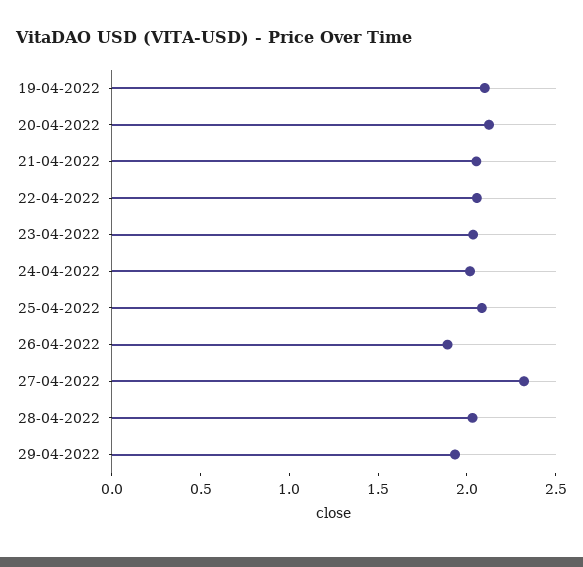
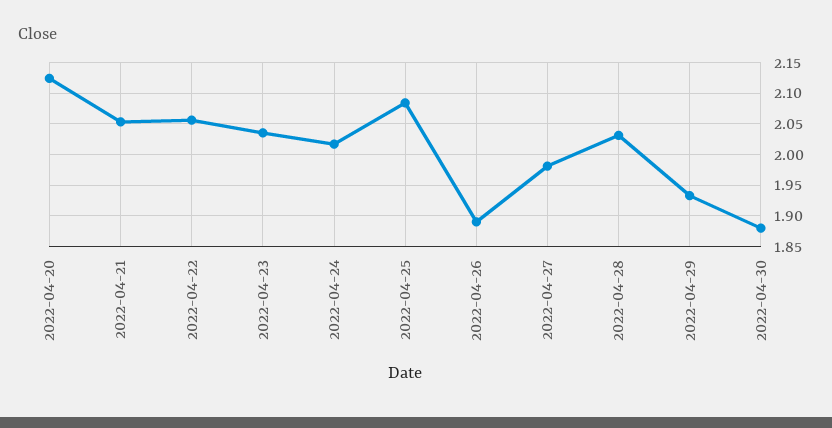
19-04-2022: 2.1 -> none
27-04-2022: 2.3 -> 1.98
2022-04-30: none -> 1.88

